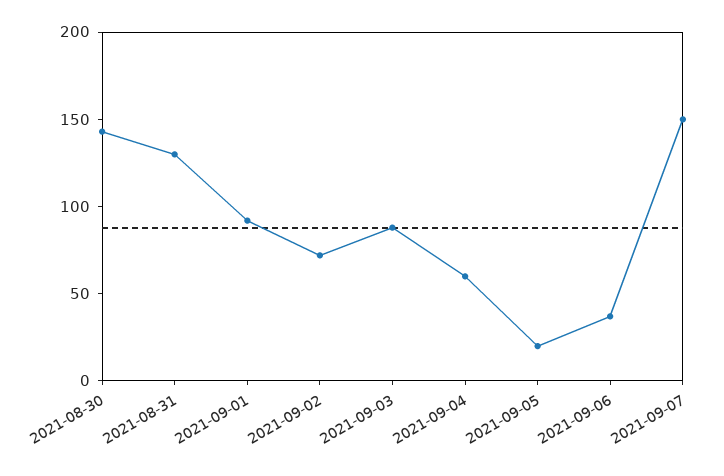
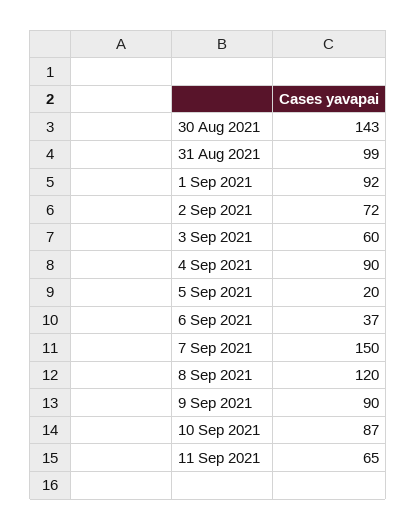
2021-08-31: 130 -> 99
2021-09-03: 90 -> 60
2021-09-04: 60 -> 90
8 Sep 2021: none -> 120
9 Sep 2021: none -> 90
10 Sep 2021: none -> 87
11 Sep 2021: none -> 65

